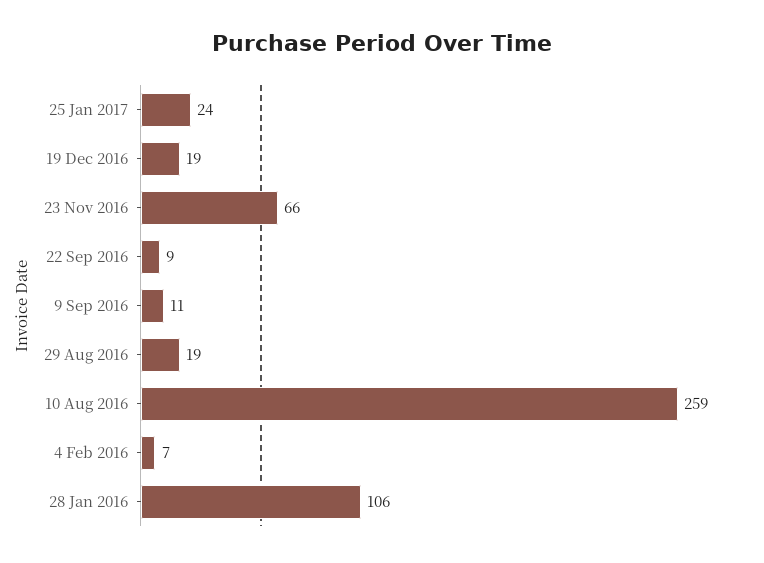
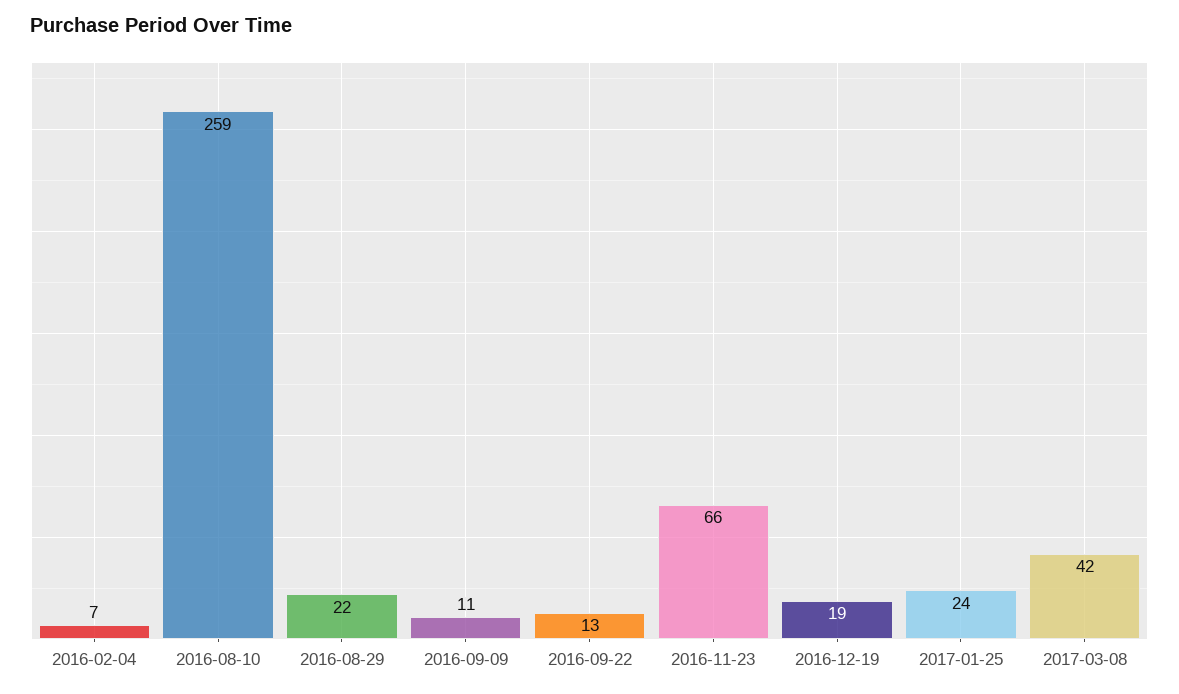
22 Sep 2016: 9 -> 13
29 Aug 2016: 19 -> 22
28 Jan 2016: 106 -> none
2017-03-08: none -> 42

